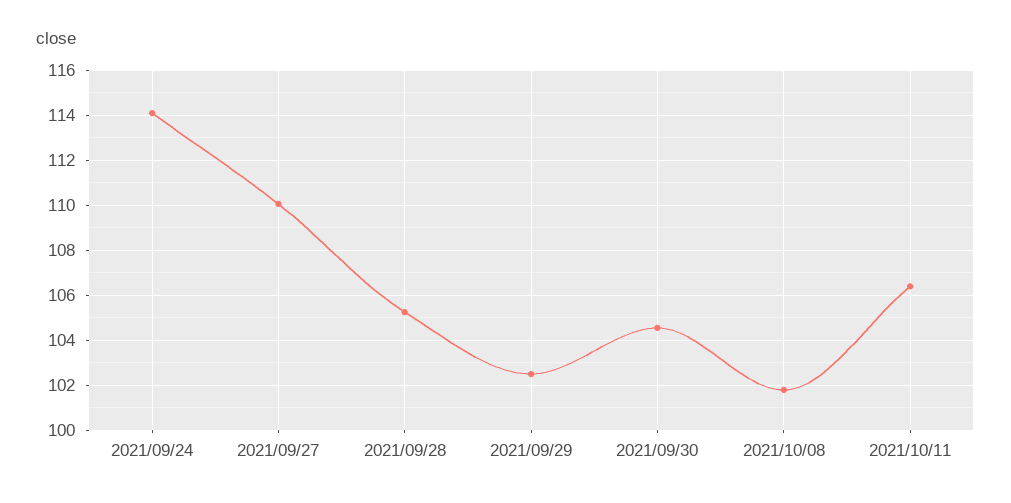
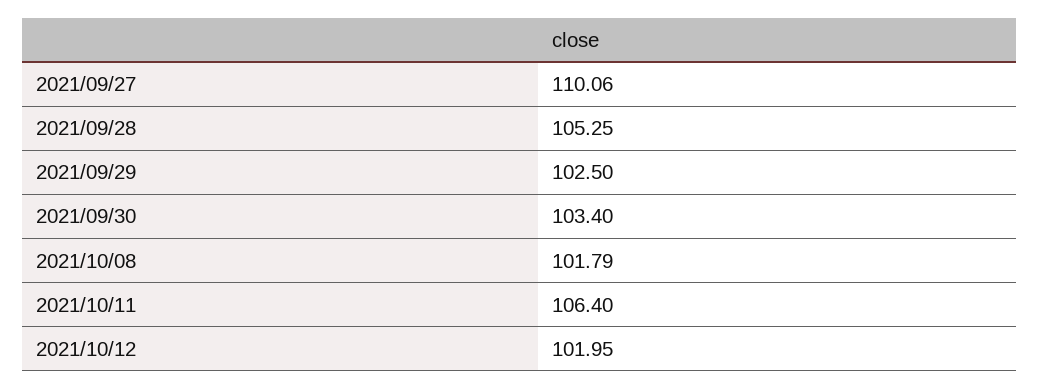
2021/09/24: 114 -> none
2021/09/30: 104.5 -> 103.4
2021/10/12: none -> 101.95

